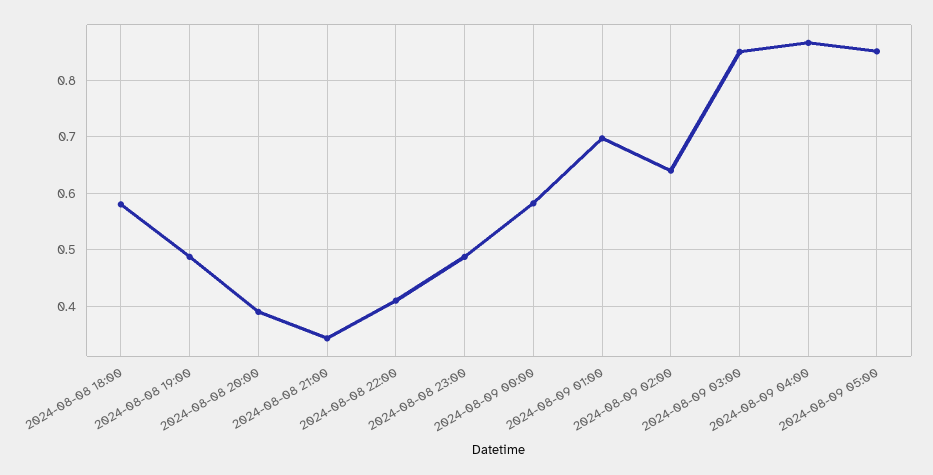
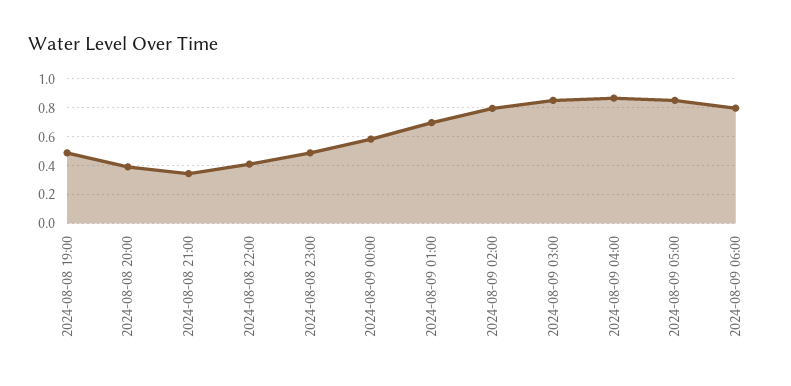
2024-08-08 18:00: 0.58 -> none
2024-08-09 02:00: 0.64 -> 0.8
2024-08-09 06:00: none -> 0.8

